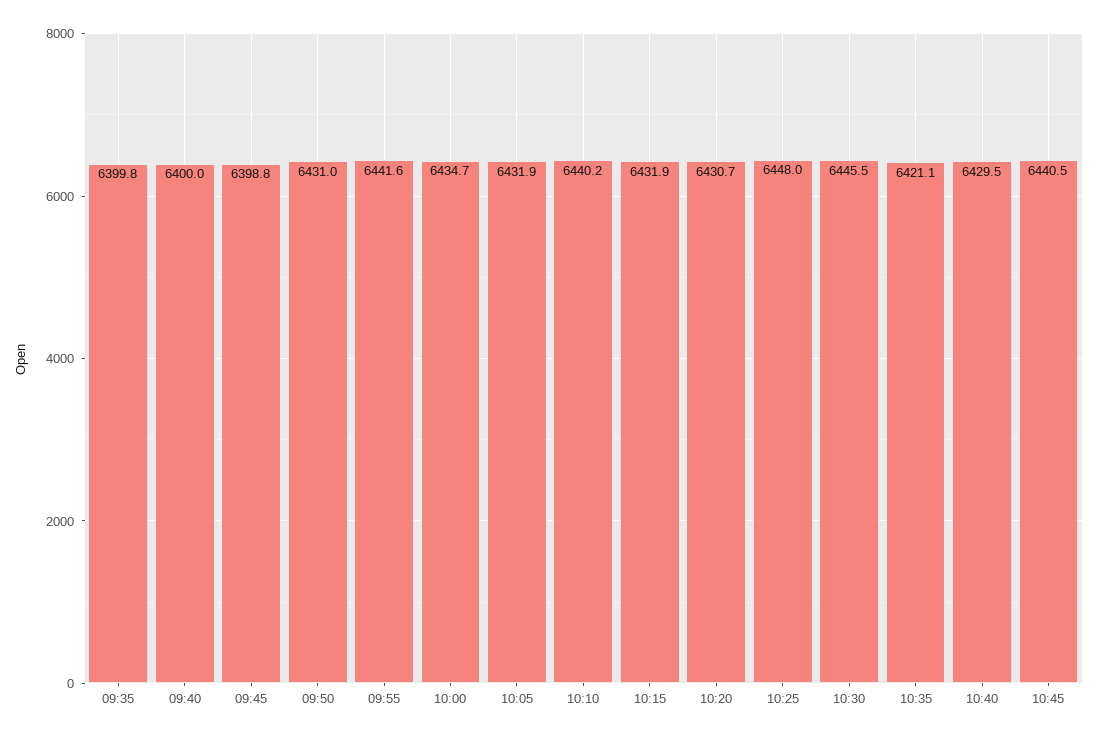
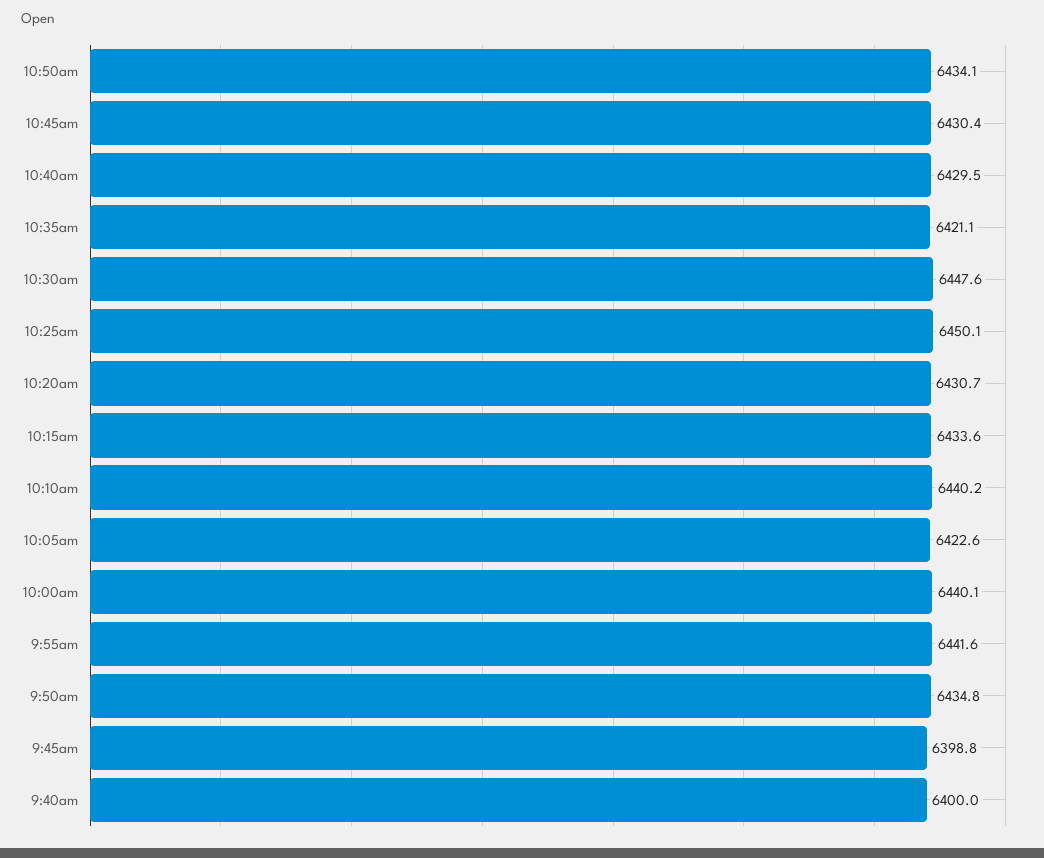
09:35: 6399.8 -> none
09:50: 6431 -> 6434.8
10:00: 6434.7 -> 6440.1
10:05: 6431.9 -> 6422.6
10:15: 6431.9 -> 6433.6
10:25: 6448 -> 6450.1
10:30: 6445.5 -> 6447.6
10:45: 6440.5 -> 6430.4
10:50am: none -> 6434.1

